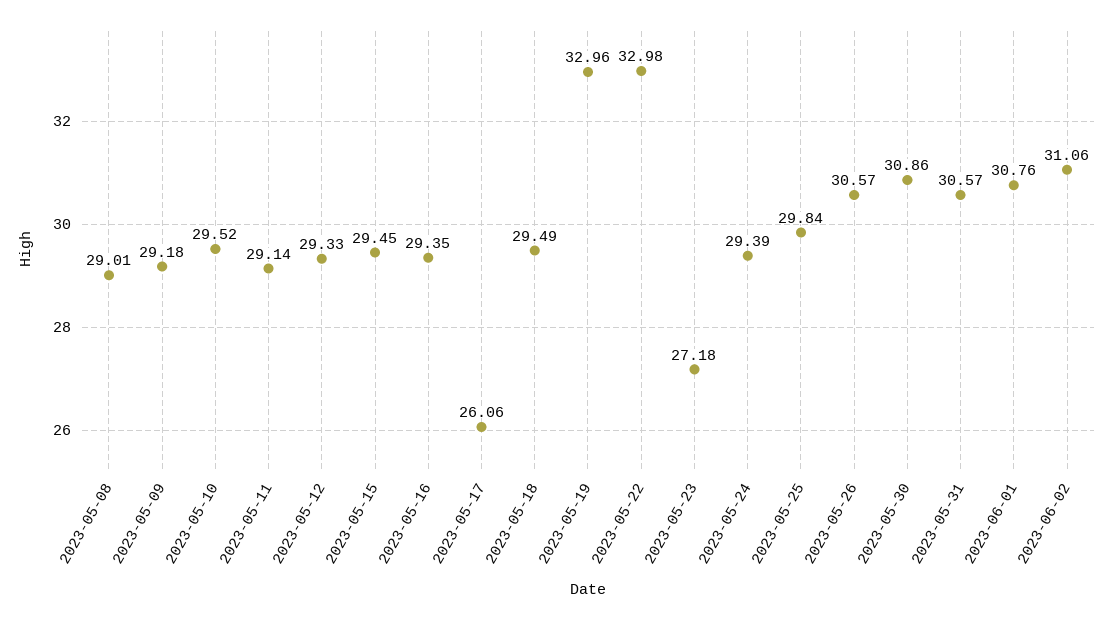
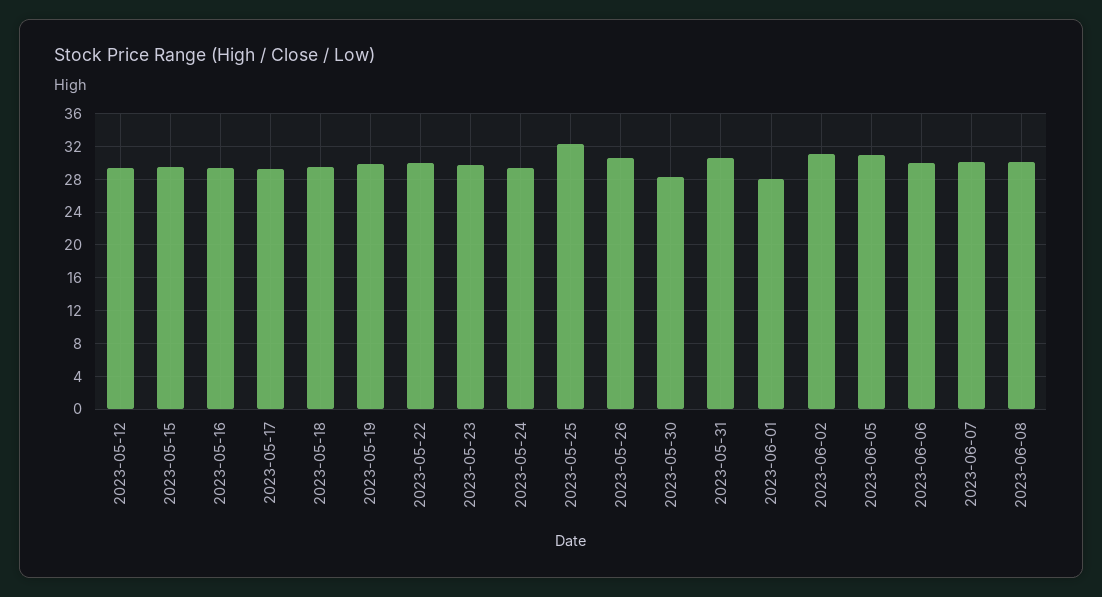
2023-05-08: 29.01 -> none
2023-05-09: 29.18 -> none
2023-05-10: 29.52 -> none
2023-05-11: 29.14 -> none
2023-05-17: 26.06 -> 29
2023-05-19: 32.96 -> 30
2023-05-22: 32.98 -> 30
2023-05-23: 27.18 -> 30
2023-05-25: 29.84 -> 32
2023-05-30: 30.86 -> 28
2023-06-01: 30.76 -> 28
2023-06-05: none -> 31
2023-06-06: none -> 30
2023-06-07: none -> 30
2023-06-08: none -> 30

